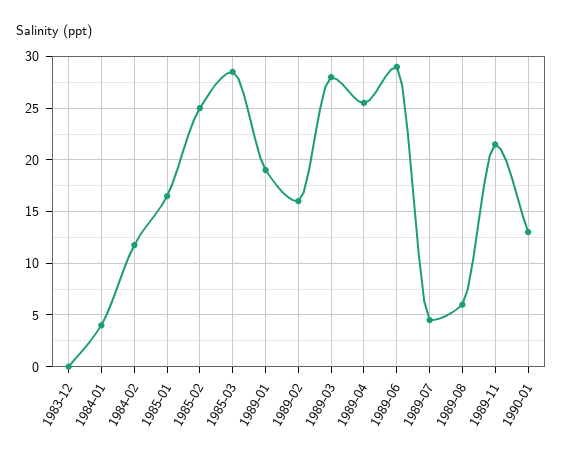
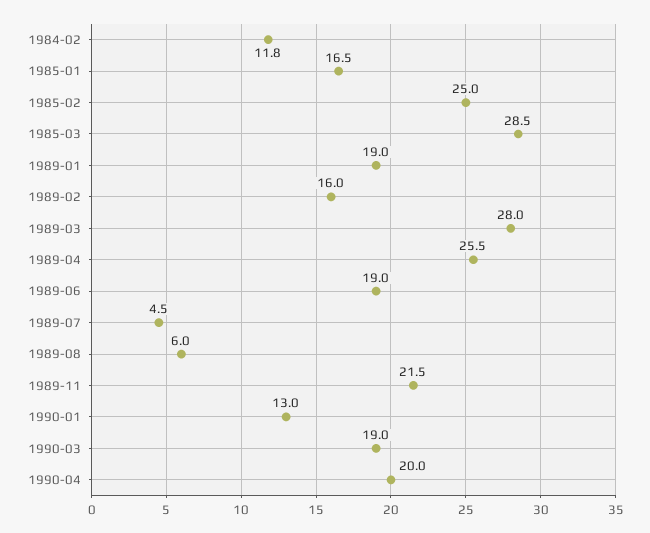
1983-12: 0 -> none
1984-01: 4 -> none
1989-06: 29 -> 19
1990-03: none -> 19
1990-04: none -> 20

